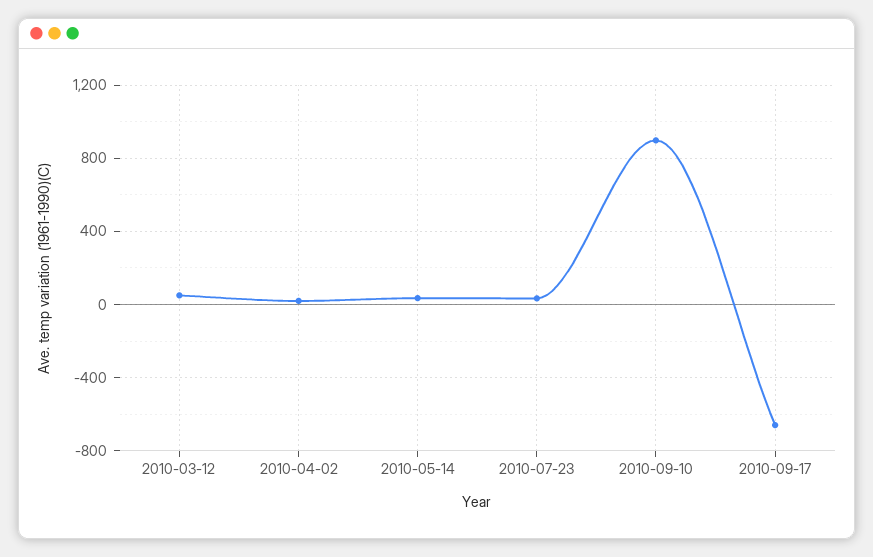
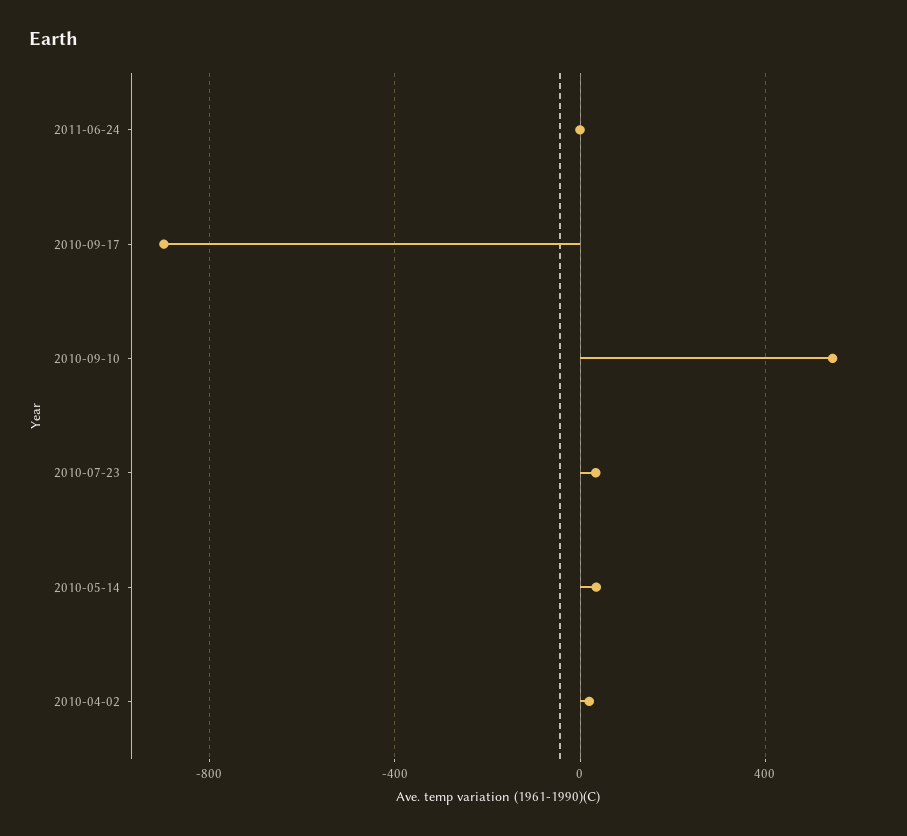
2010-03-12: 50 -> none
2010-09-10: 900 -> 550
2010-09-17: -650 -> -900
2011-06-24: none -> 0

